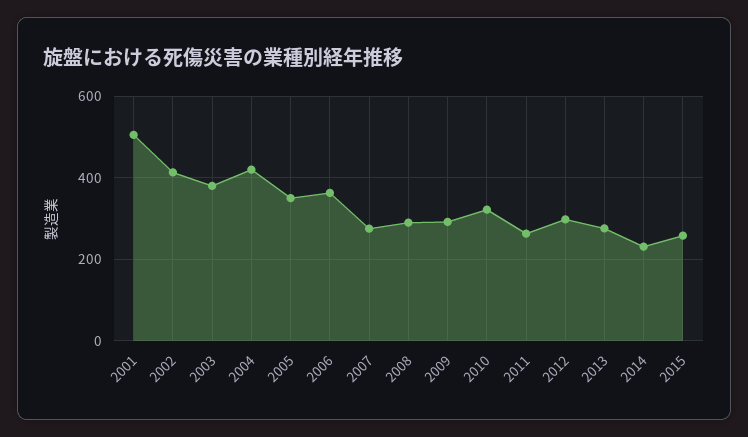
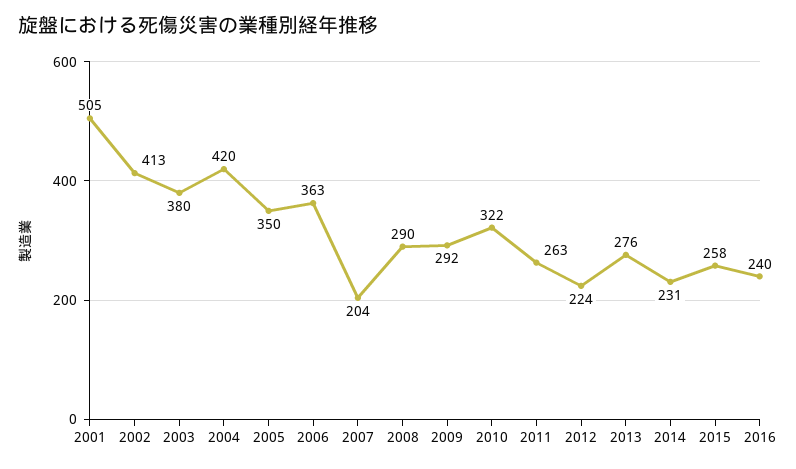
2007: 280 -> 204
2012: 300 -> 224
2016: none -> 240

